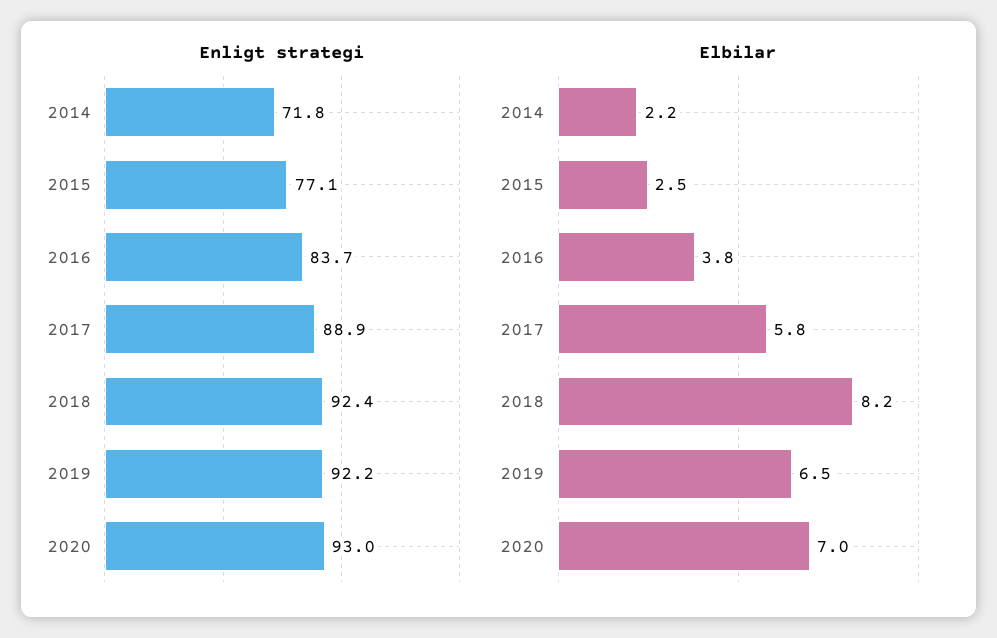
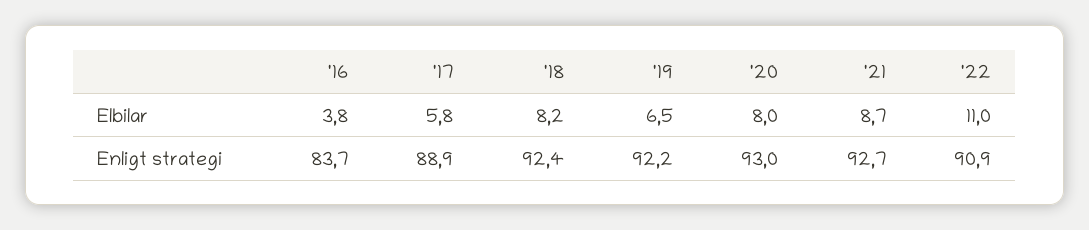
Enligt strategi, 2014: 71.8 -> none
Enligt strategi, 2015: 77.1 -> none
Elbilar, 2014: 2.2 -> none
Elbilar, 2015: 2.5 -> none
Elbilar, 2020: 7 -> 8
Elbilar, '21: none -> 8.7
Elbilar, '22: none -> 11
Enligt strategi, '21: none -> 92.7
Enligt strategi, '22: none -> 90.9

